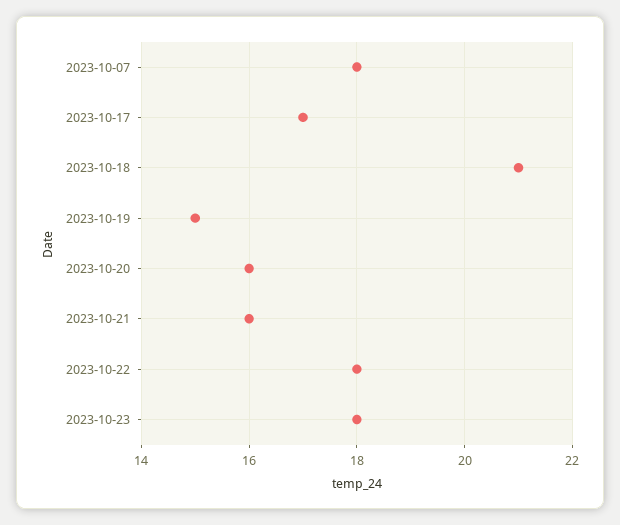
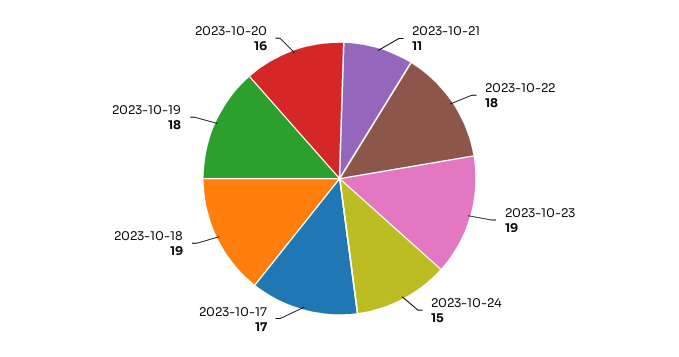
2023-10-07: 18 -> none
2023-10-18: 21 -> 19
2023-10-19: 15 -> 18
2023-10-21: 16 -> 11
2023-10-23: 18 -> 19
2023-10-24: none -> 15

